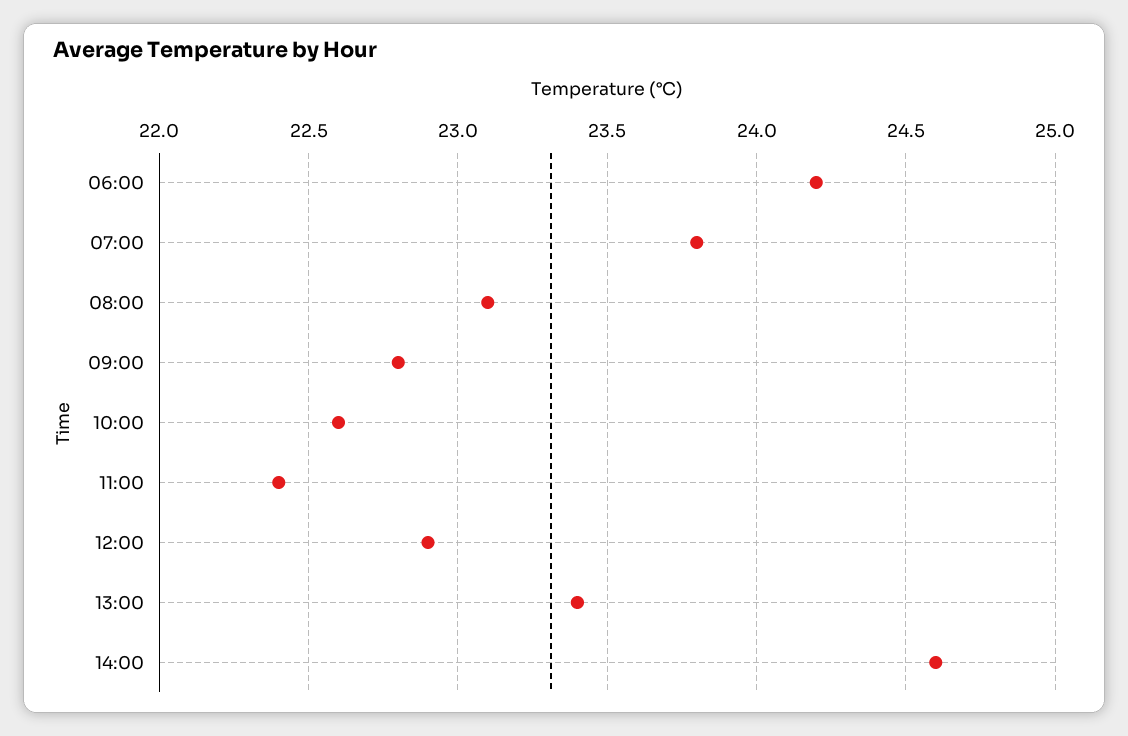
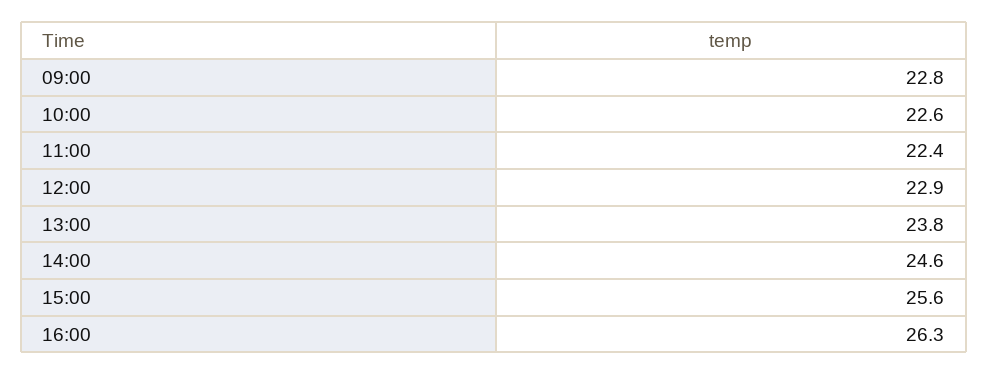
06:00: 24.2 -> none
07:00: 23.8 -> none
08:00: 23.1 -> none
13:00: 23.4 -> 23.8
15:00: none -> 25.6
16:00: none -> 26.3

